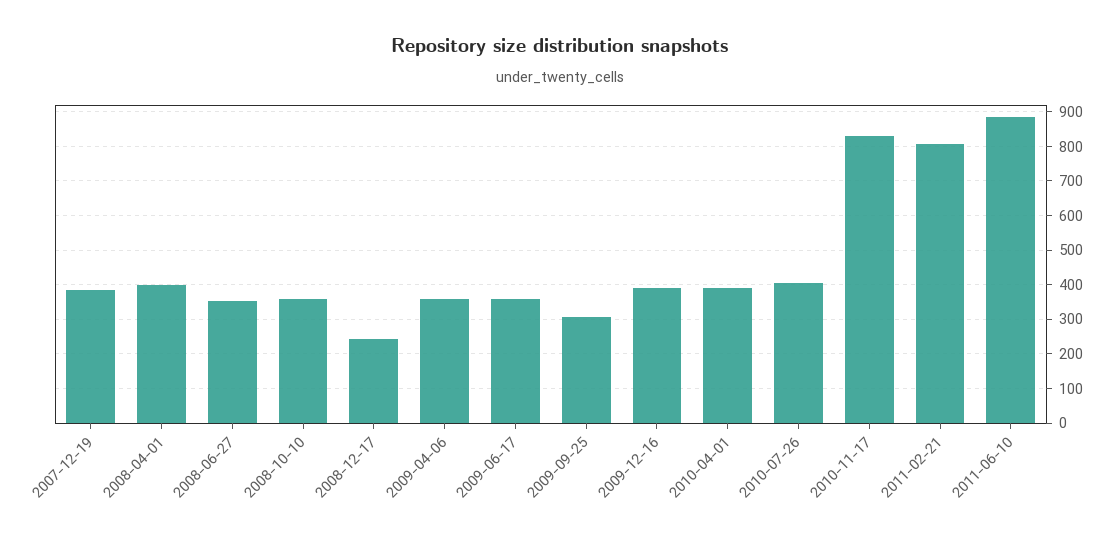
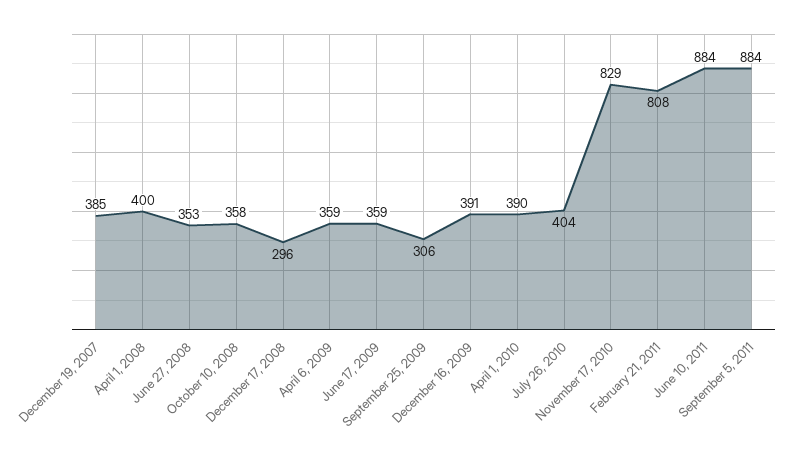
2008-12-17: 240 -> 296
September 5, 2011: none -> 884

